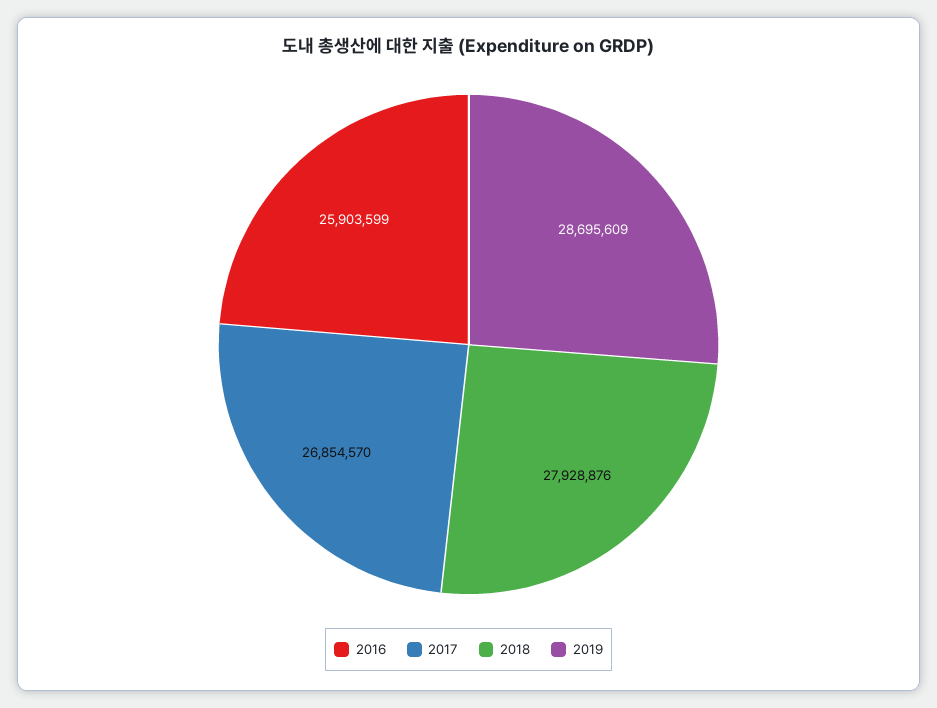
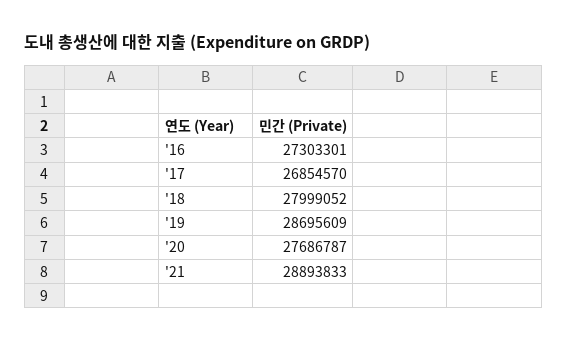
2016: 25903599 -> 27303301
2018: 27928876 -> 27999052
'20: none -> 27686787
'21: none -> 28893833

